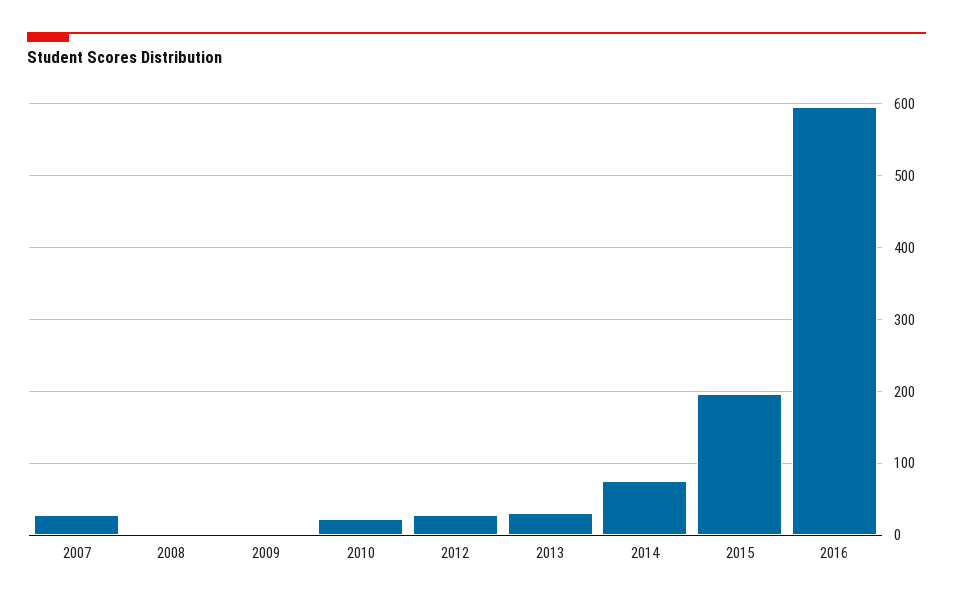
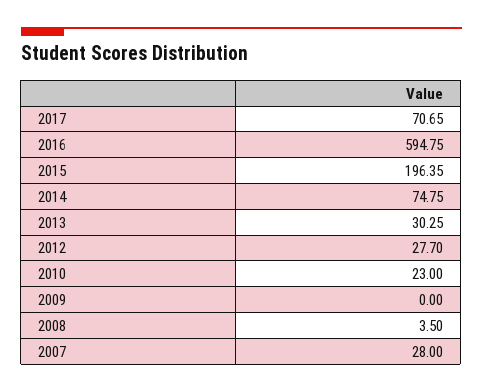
2017: none -> 70.65

